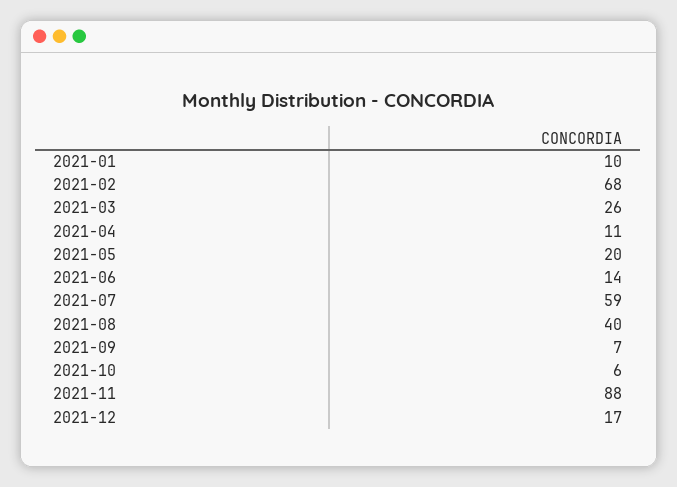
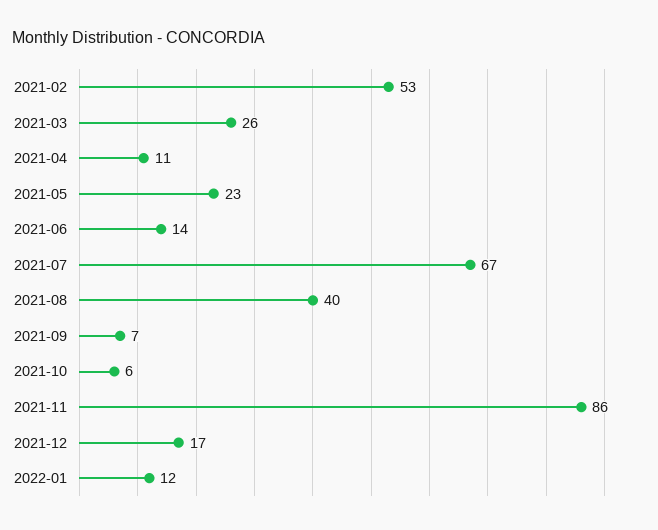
2021-01: 10 -> none
2021-02: 68 -> 53
2021-05: 20 -> 23
2021-07: 59 -> 67
2021-11: 88 -> 86
2022-01: none -> 12

